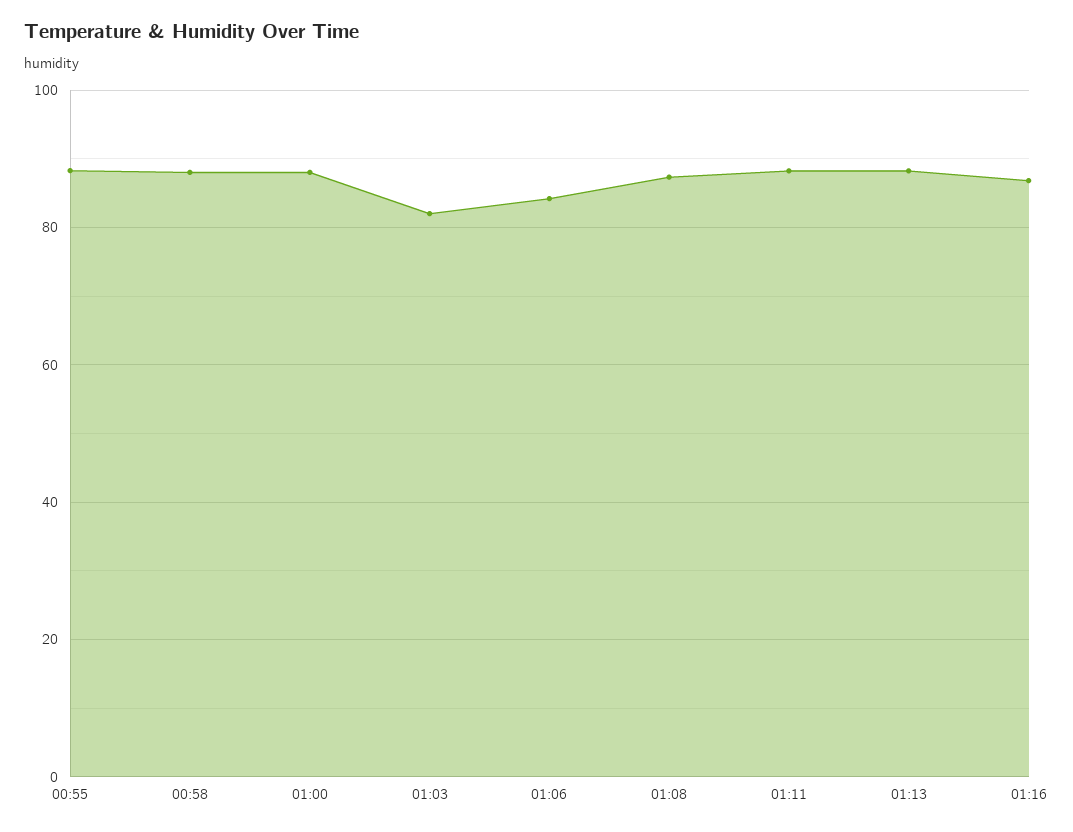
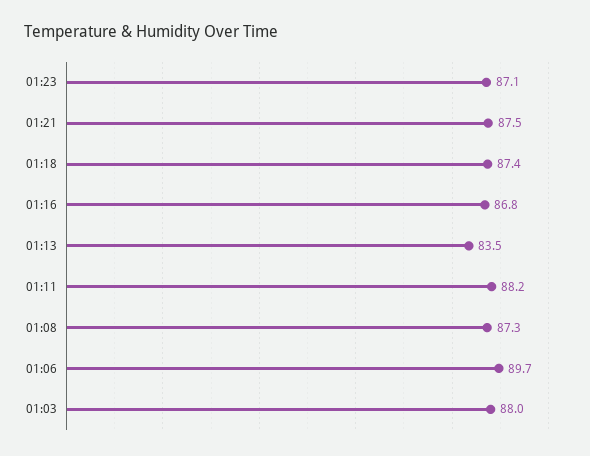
00:55: 88 -> none
00:58: 88 -> none
01:00: 88 -> none
01:03: 82 -> 88
01:06: 84 -> 89.7
01:13: 88 -> 83.5
01:23: none -> 87.1
01:21: none -> 87.5
01:18: none -> 87.4

